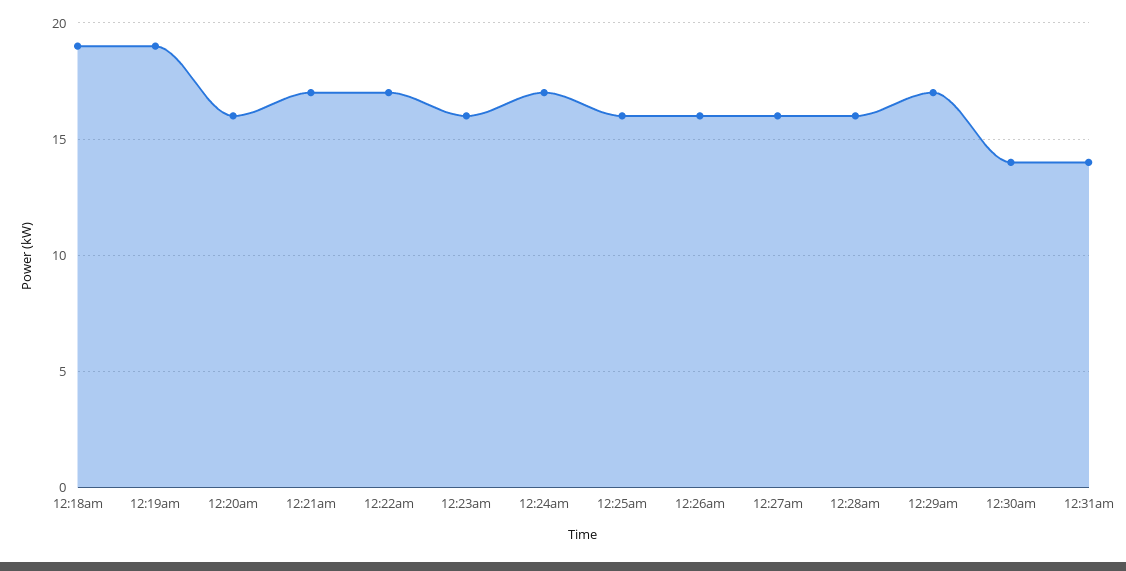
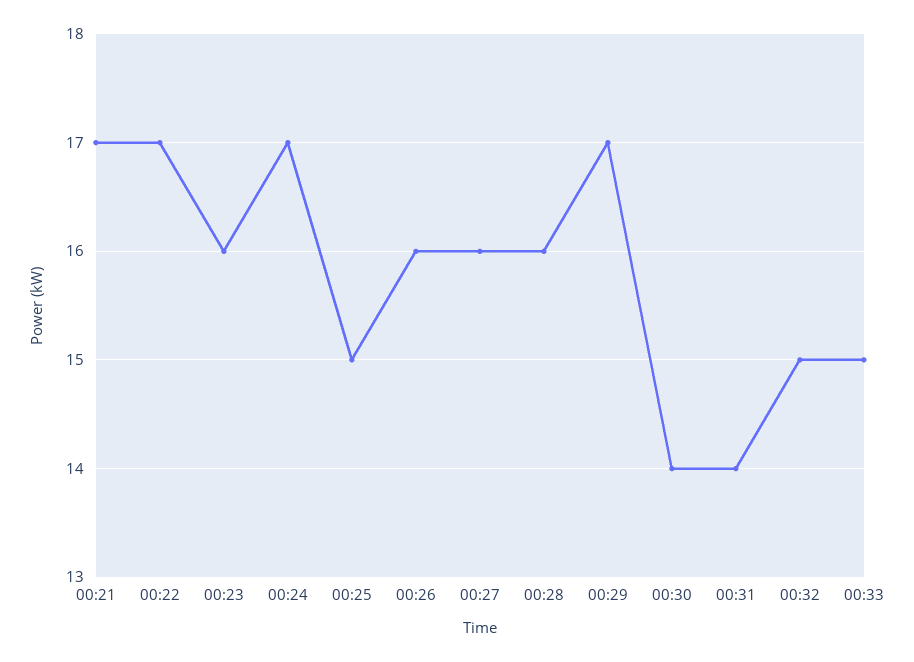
12:18am: 19 -> none
12:19am: 19 -> none
12:20am: 16 -> none
12:25am: 16 -> 15
00:32: none -> 15
00:33: none -> 15

